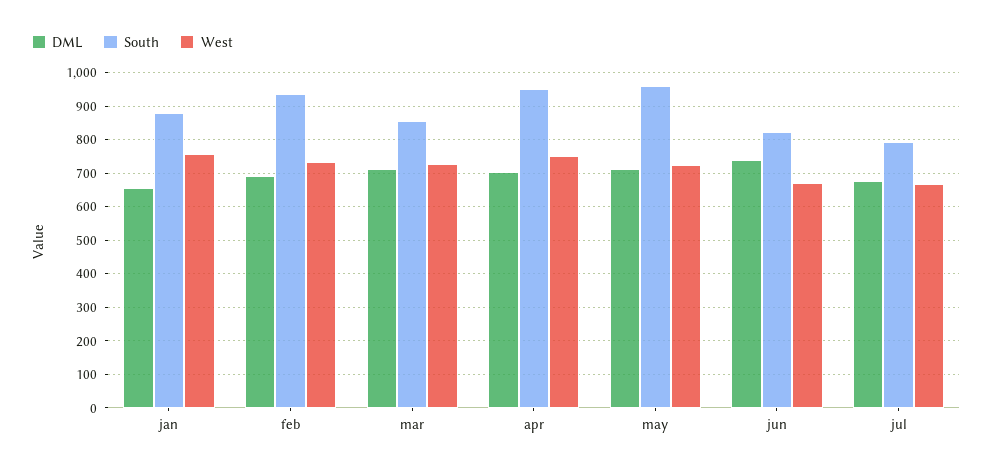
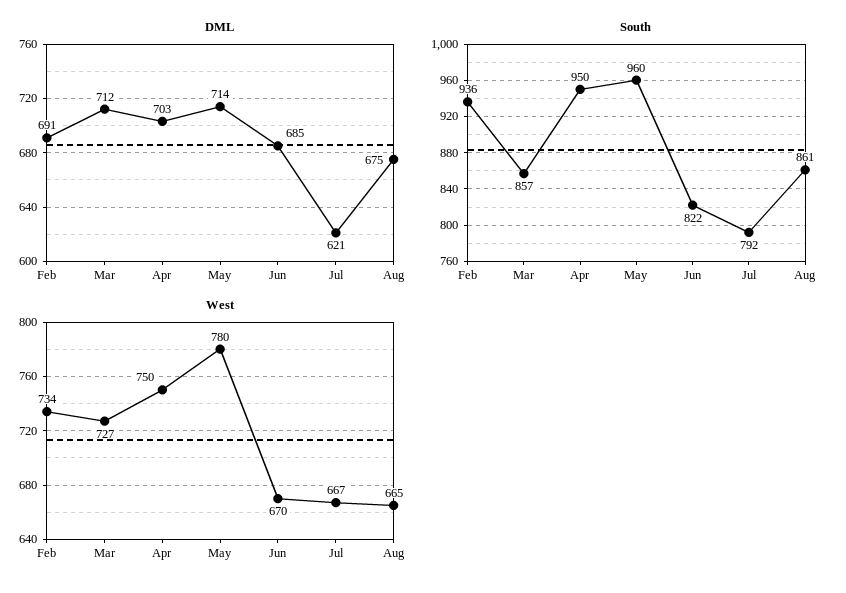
DML, jan: 660 -> none
South, jan: 880 -> none
West, jan: 760 -> none
West, may: 720 -> 780
DML, jun: 740 -> 685
DML, jul: 680 -> 621
DML, Aug: none -> 675
South, Aug: none -> 861
West, Aug: none -> 665

